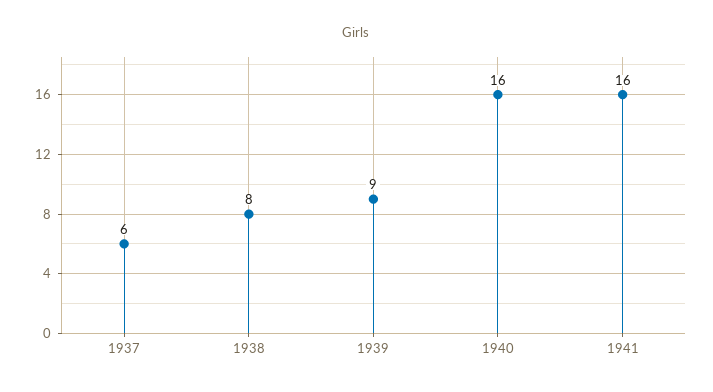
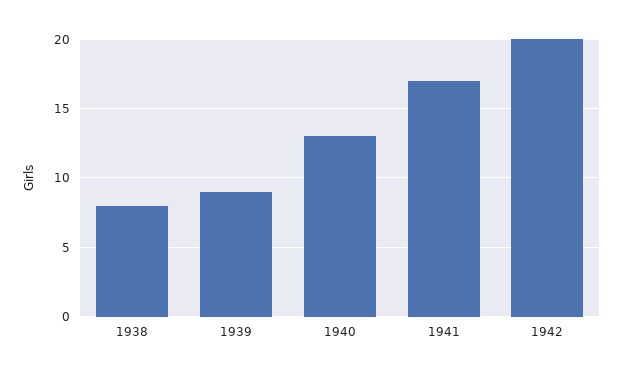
1937: 6 -> none
1940: 16 -> 13
1941: 16 -> 17
1942: none -> 20

